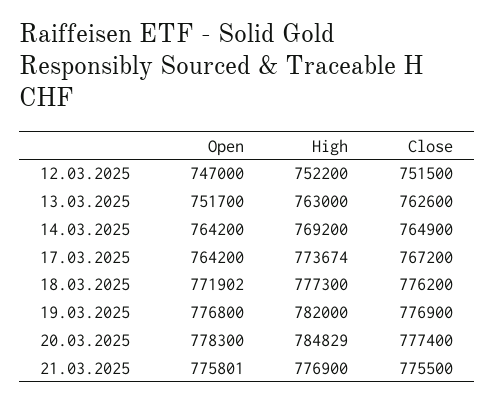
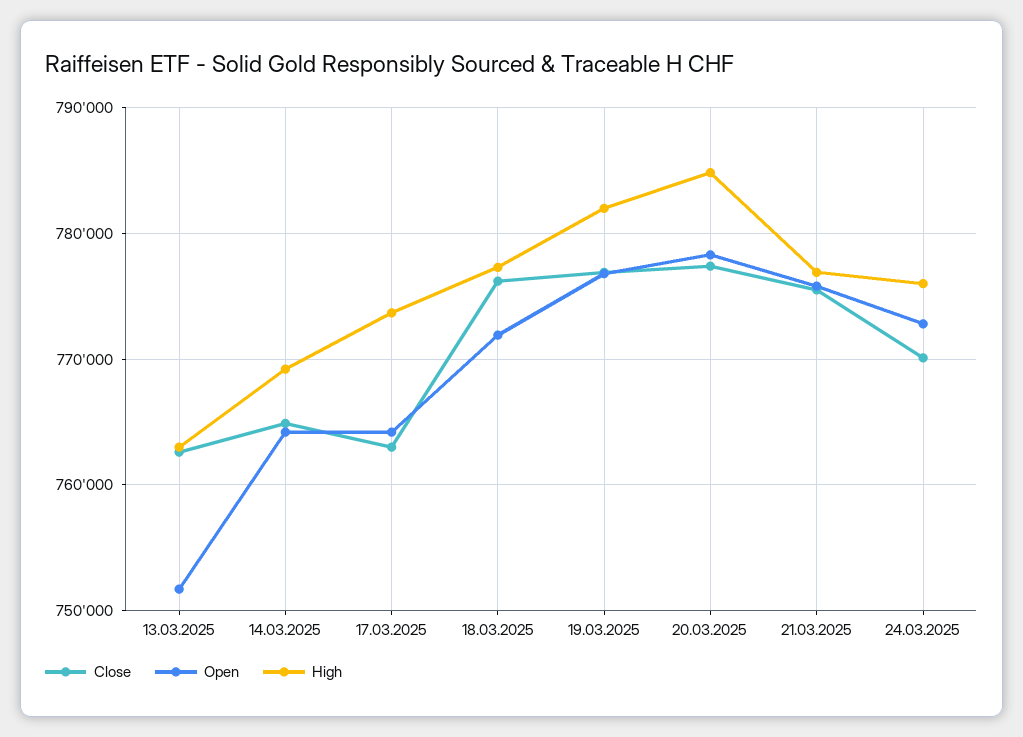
Open, 12.03.2025: 747000 -> none
High, 12.03.2025: 752200 -> none
Close, 12.03.2025: 751500 -> none
Close, 17.03.2025: 767200 -> 763000
Close, 24.03.2025: none -> 770000
Open, 24.03.2025: none -> 773000
High, 24.03.2025: none -> 776000

